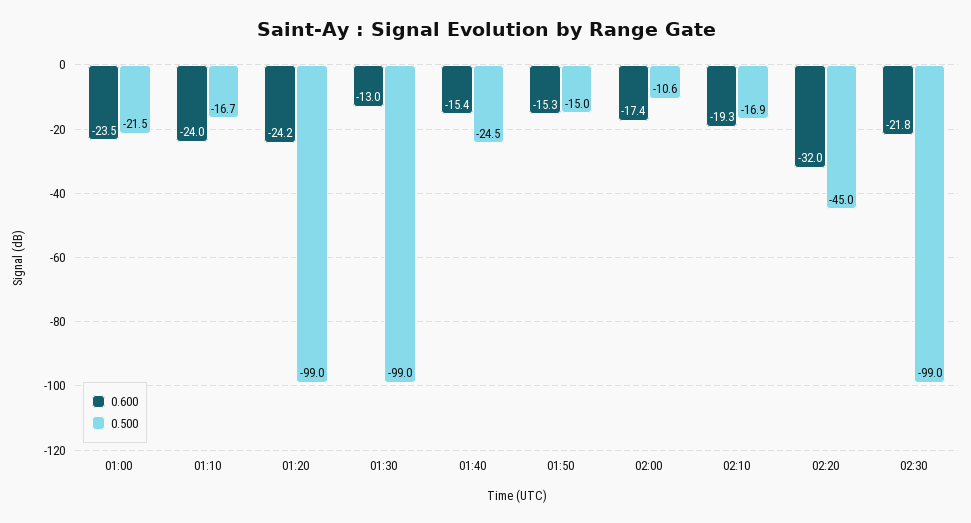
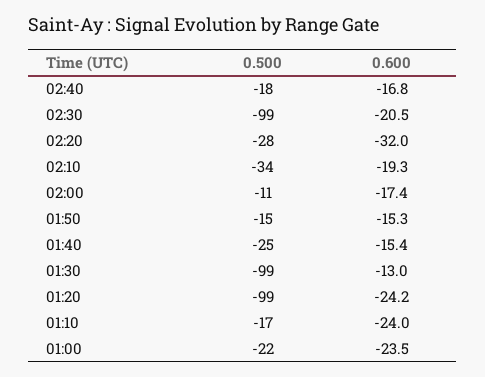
0.500, 02:10: -16.9 -> -34
0.500, 02:20: -45 -> -28
0.600, 02:30: -21.8 -> -20.5
0.500, 02:40: none -> -18
0.600, 02:40: none -> -16.8

